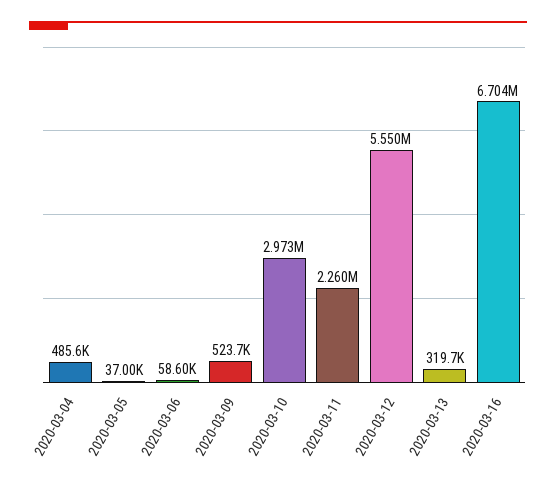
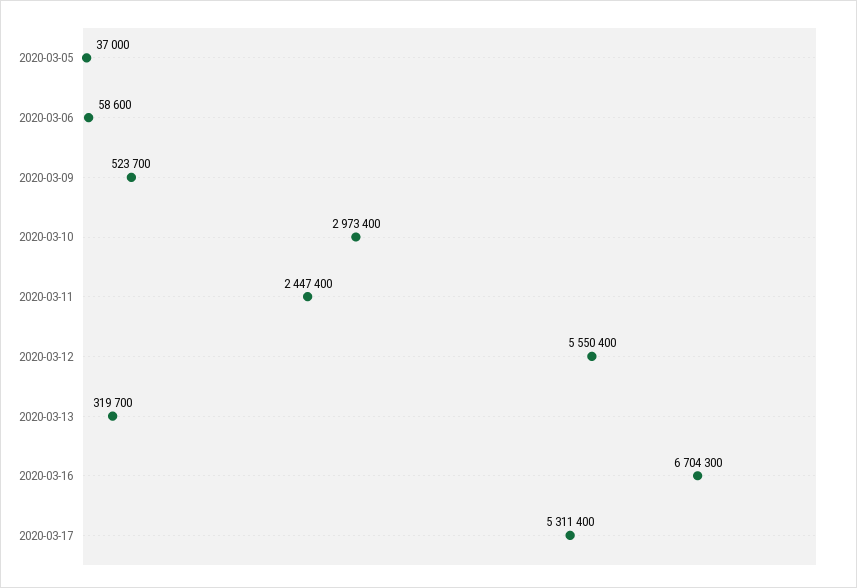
2020-03-04: 485600 -> none
2020-03-11: 2260000 -> 2447400
2020-03-17: none -> 5311400

